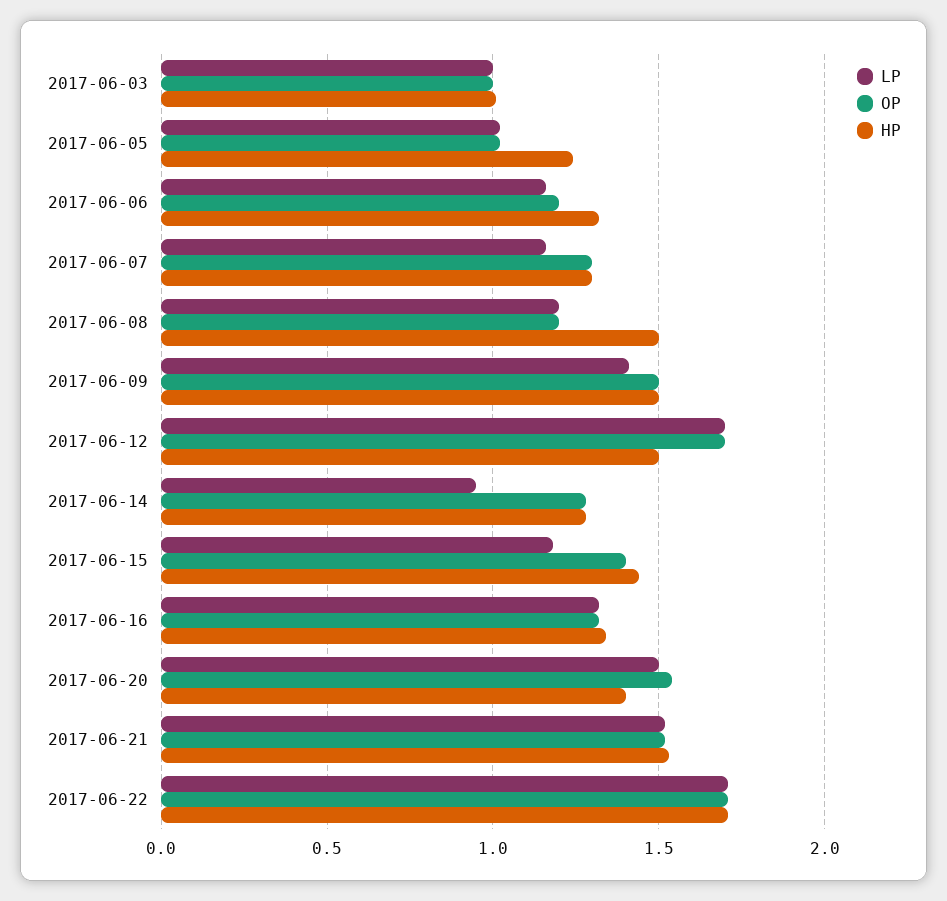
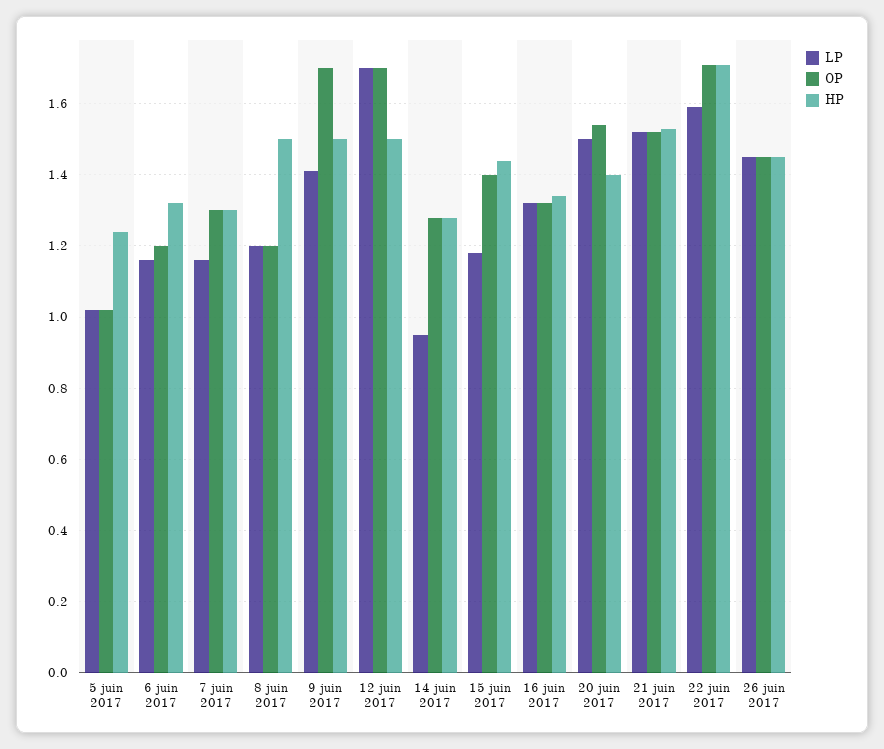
LP, 2017-06-03: 1 -> none
OP, 2017-06-03: 1 -> none
HP, 2017-06-03: 1 -> none
OP, 2017-06-09: 1.5 -> 1.7
LP, 2017-06-22: 1.7 -> 1.6
LP, 26 juin 2017: none -> 1.45
OP, 26 juin 2017: none -> 1.45
HP, 26 juin 2017: none -> 1.45

